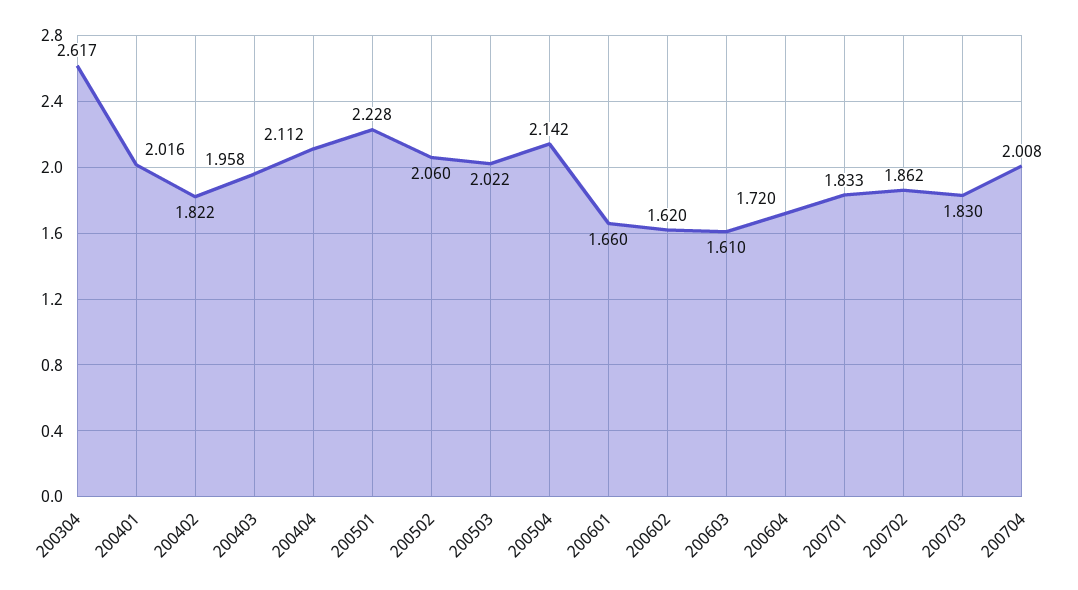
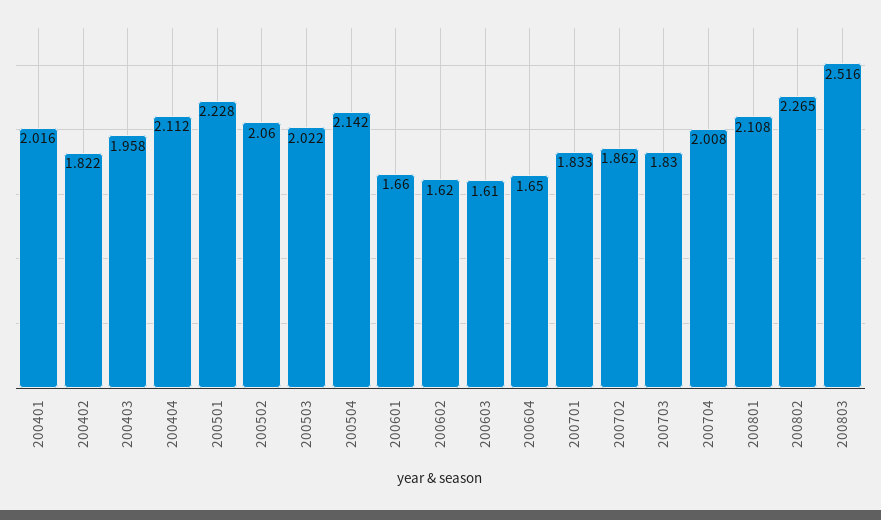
200304: 2.617 -> none
200604: 1.72 -> 1.65
200801: none -> 2.108
200802: none -> 2.265
200803: none -> 2.516

